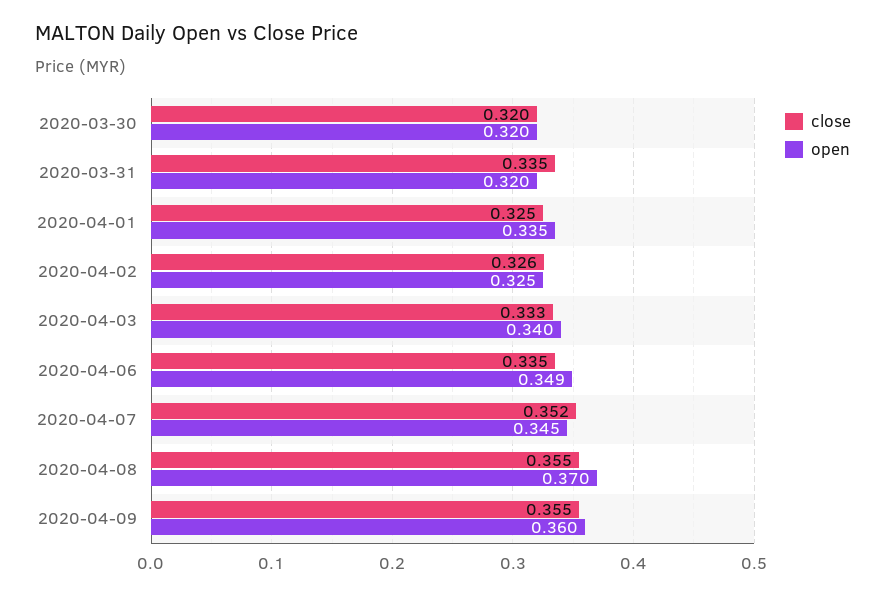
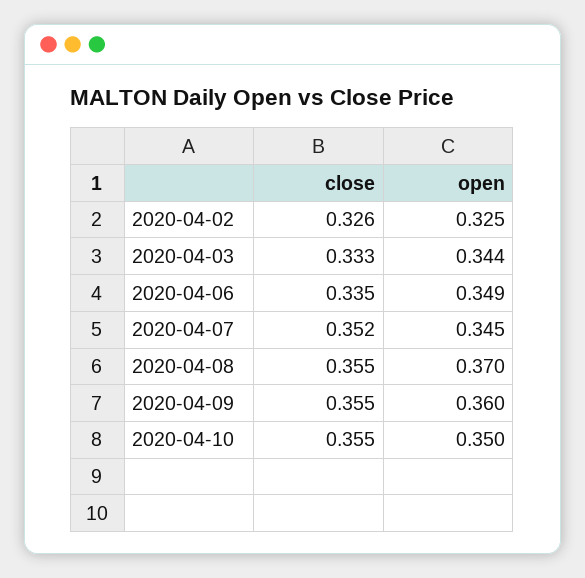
close, 2020-03-30: 0.32 -> none
open, 2020-03-30: 0.32 -> none
close, 2020-03-31: 0.335 -> none
open, 2020-03-31: 0.32 -> none
close, 2020-04-01: 0.325 -> none
open, 2020-04-01: 0.335 -> none
open, 2020-04-03: 0.34 -> 0.344
close, 2020-04-10: none -> 0.355
open, 2020-04-10: none -> 0.35

